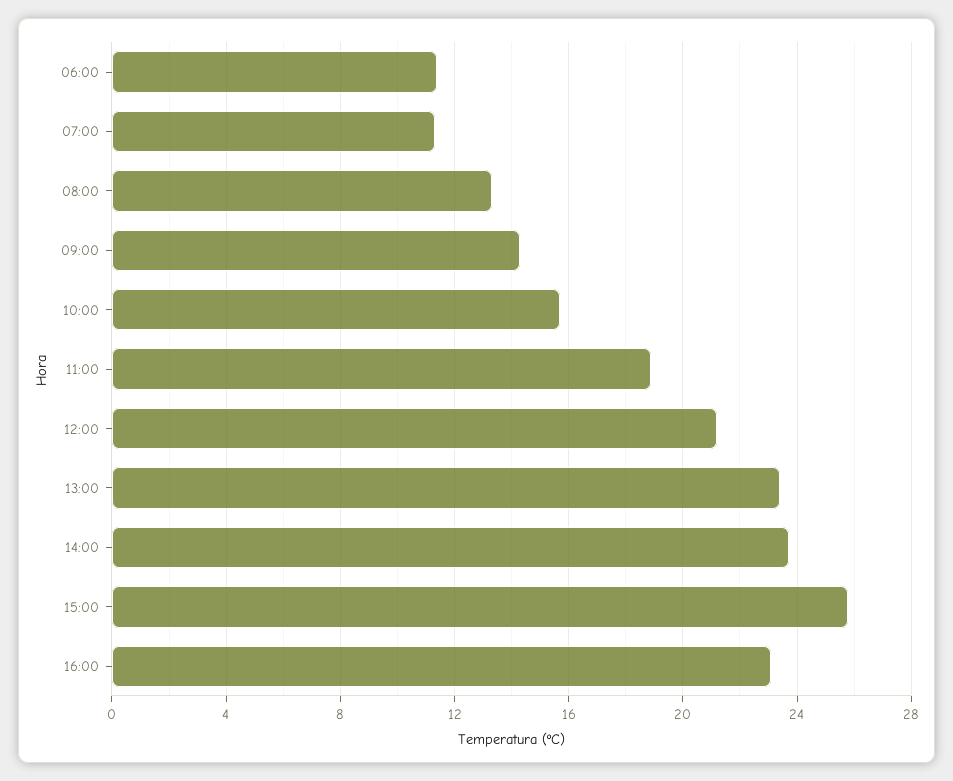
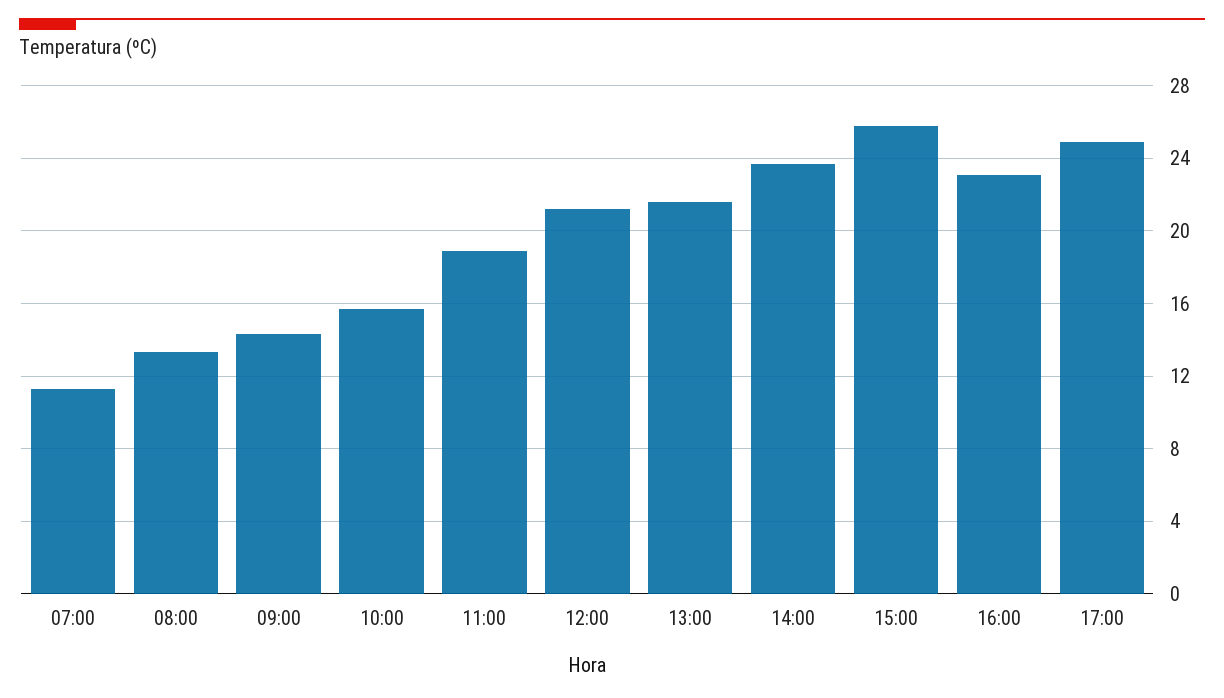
06:00: 11.5 -> none
13:00: 23.5 -> 21.5
17:00: none -> 25

